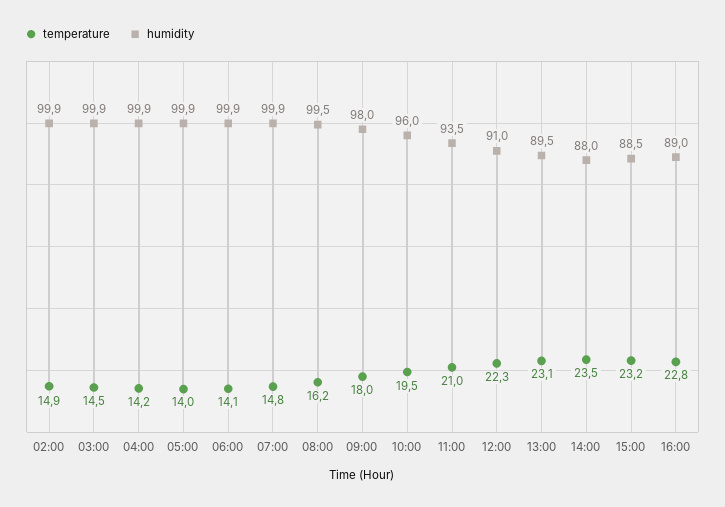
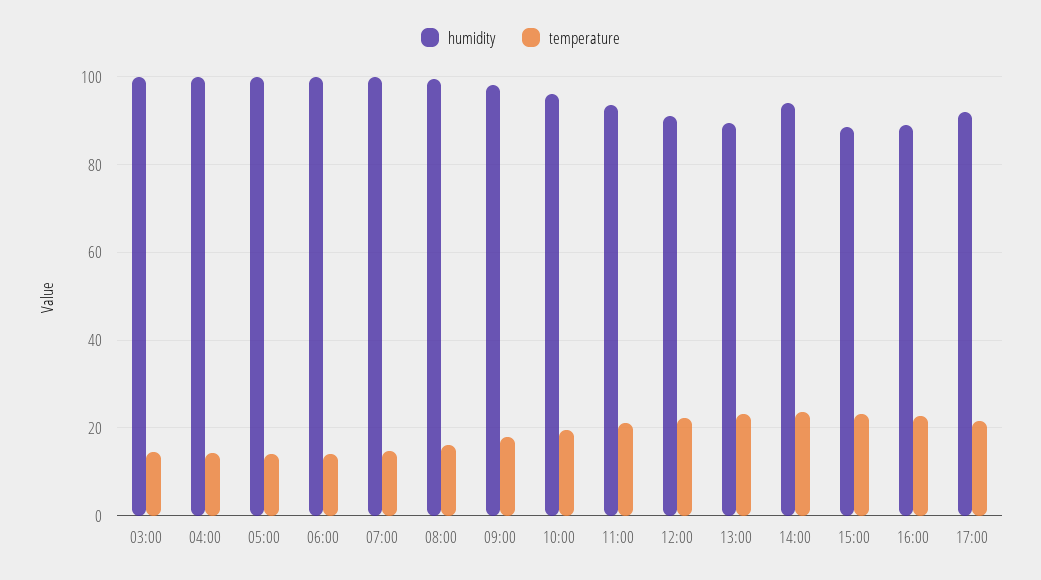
temperature, 02:00: 14.9 -> none
humidity, 02:00: 99.9 -> none
humidity, 14:00: 88 -> 94
humidity, 17:00: none -> 92
temperature, 17:00: none -> 22

